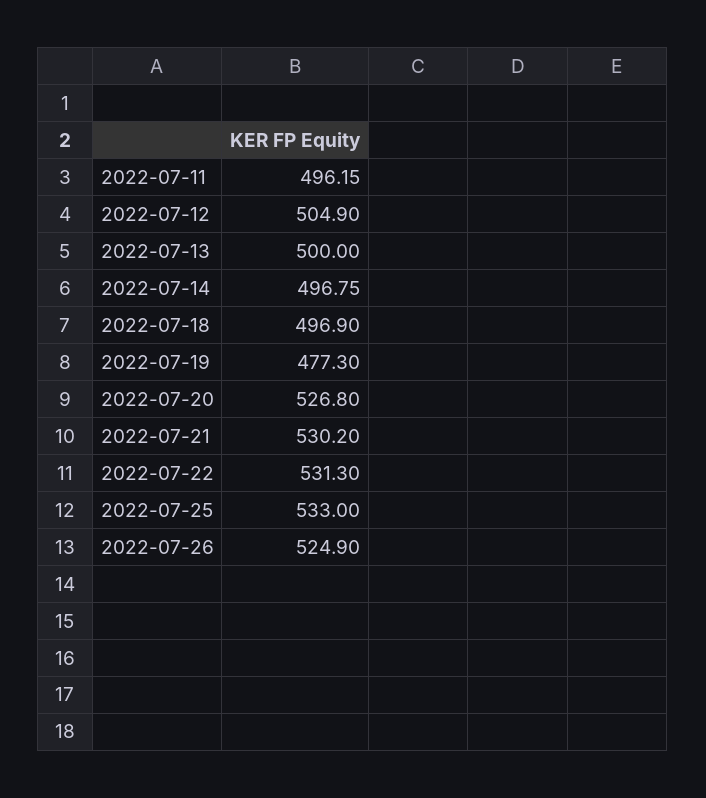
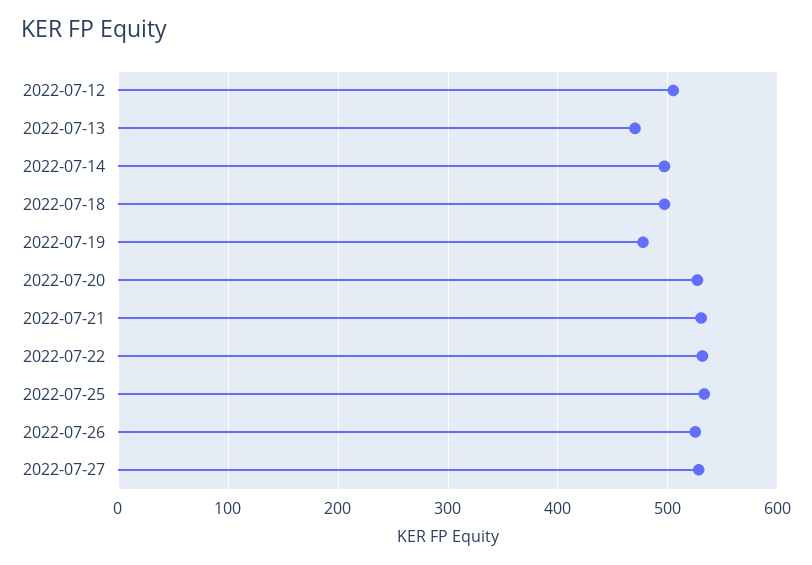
2022-07-11: 496.15 -> none
2022-07-13: 500 -> 470
2022-07-27: none -> 530

